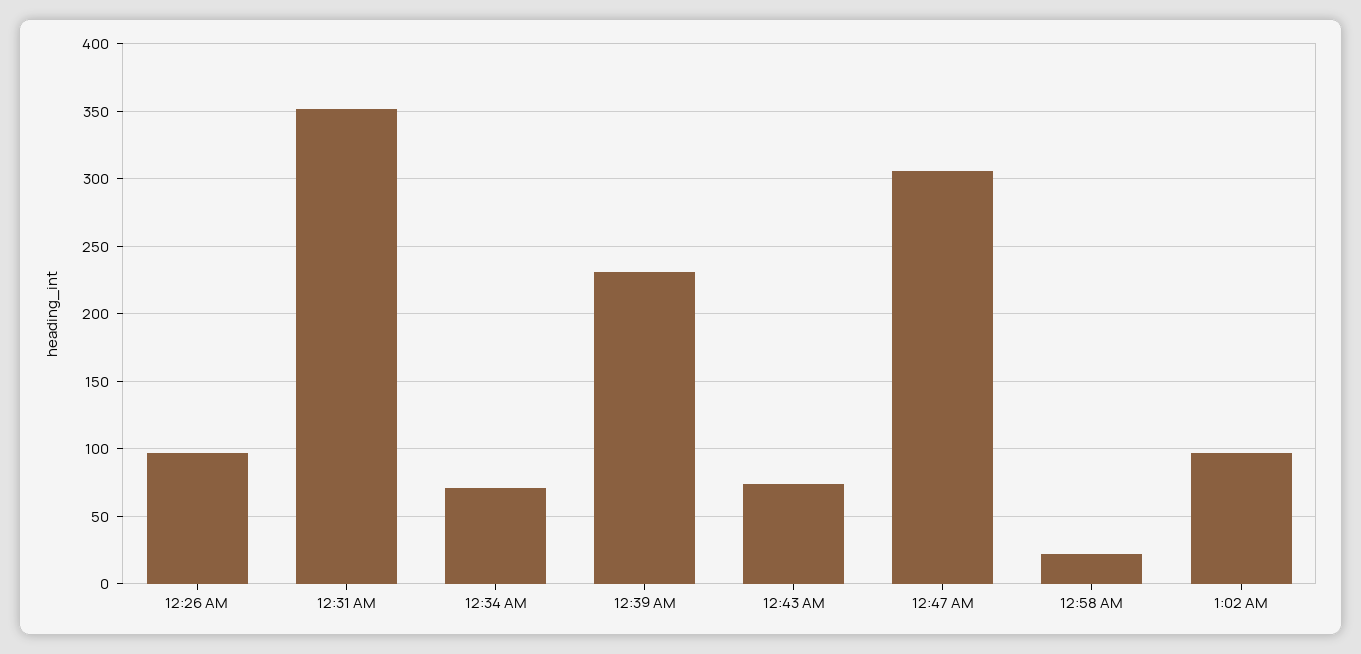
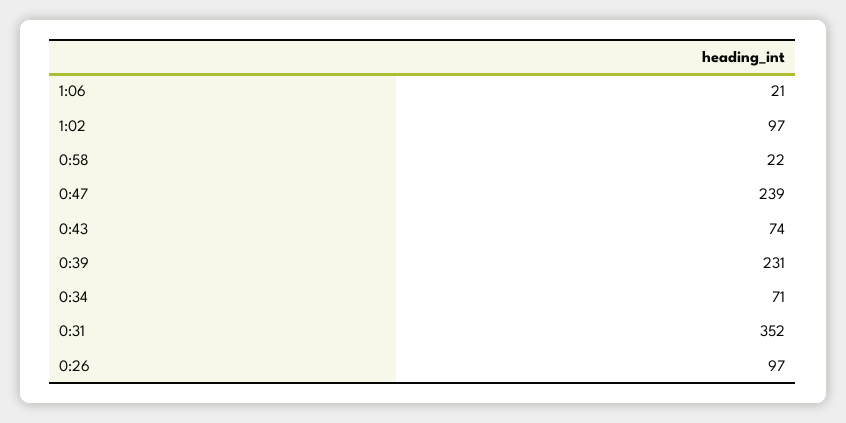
12:47 AM: 305 -> 239
1:06: none -> 21

